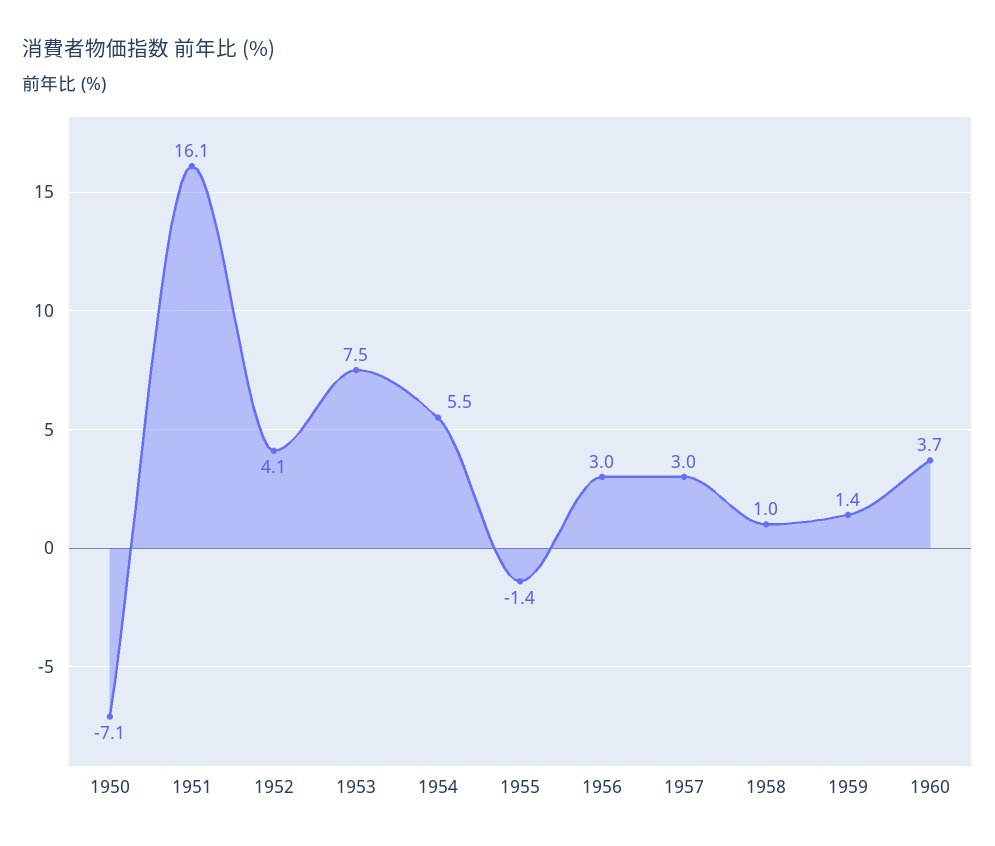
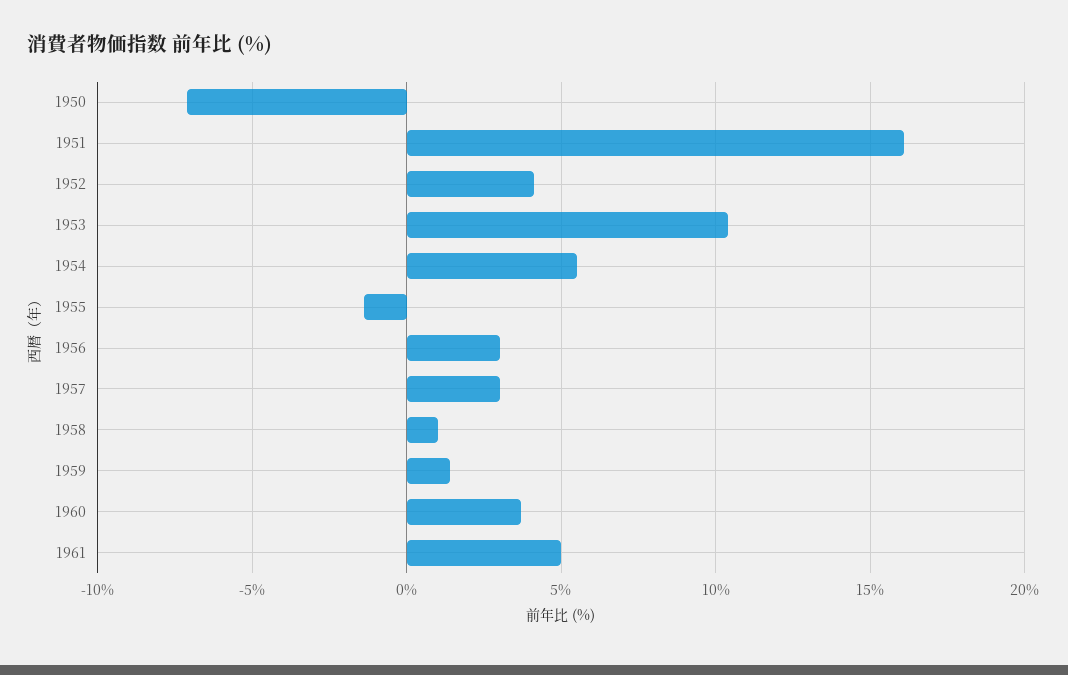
1953: 7.5 -> 10.5
1961: none -> 5

